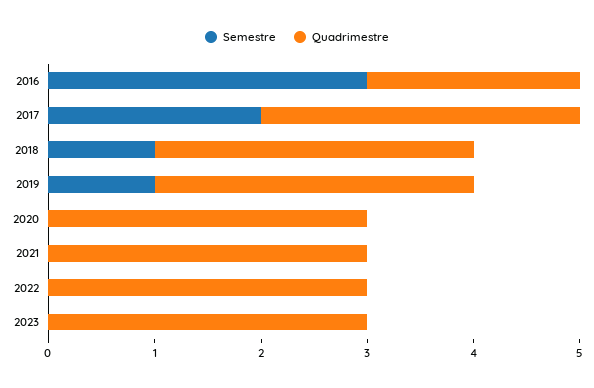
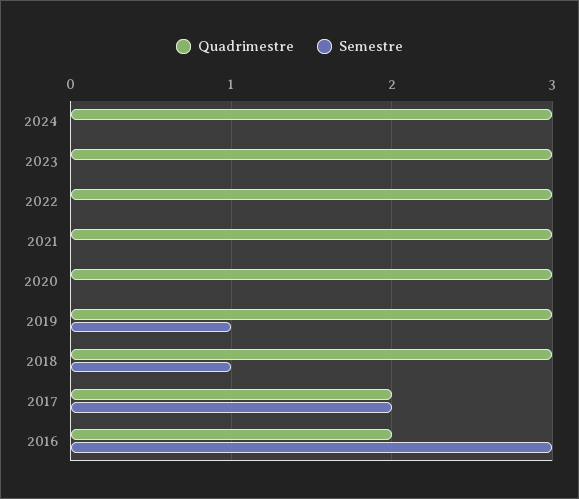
Quadrimestre, 2017: 3 -> 2
Quadrimestre, 2024: none -> 3
Semestre, 2024: none -> 0

